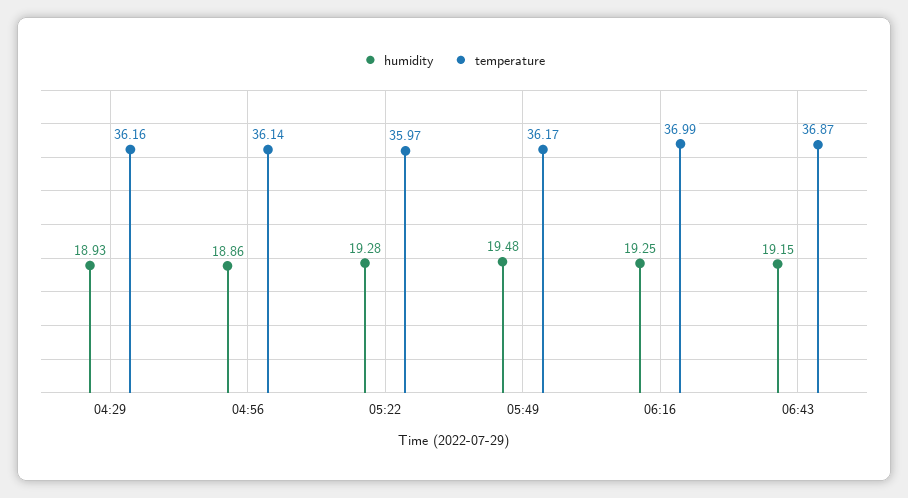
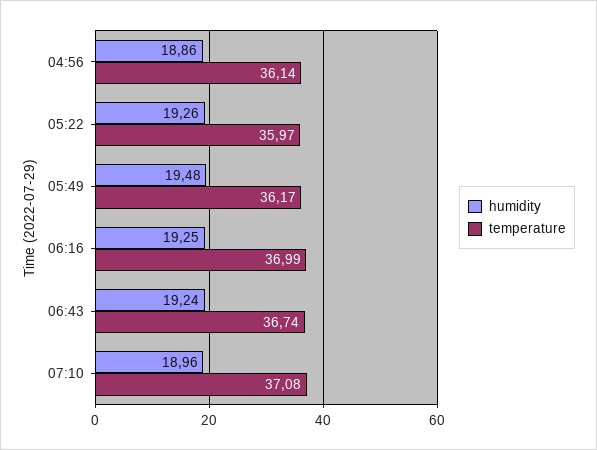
humidity, 04:29: 18.93 -> none
temperature, 04:29: 36.16 -> none
humidity, 05:22: 19.28 -> 19.26
humidity, 06:43: 19.15 -> 19.24
temperature, 06:43: 36.87 -> 36.74
humidity, 07:10: none -> 18.96
temperature, 07:10: none -> 37.08

